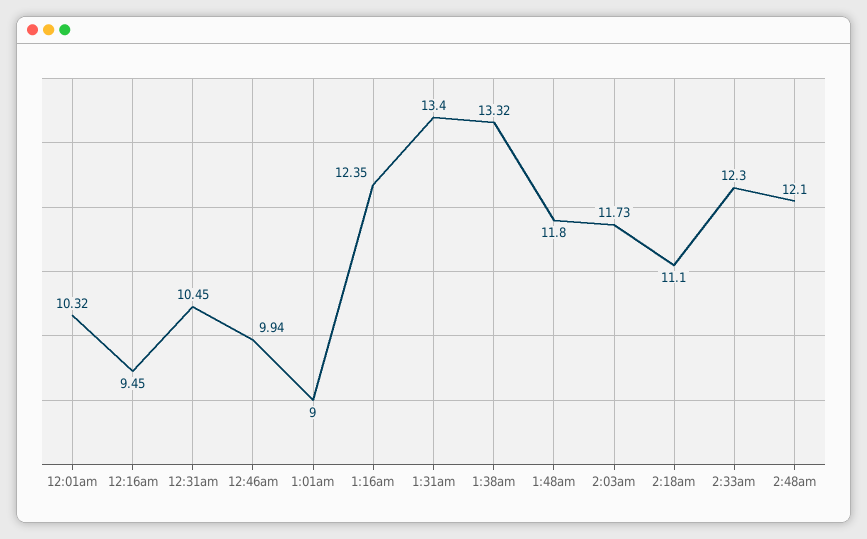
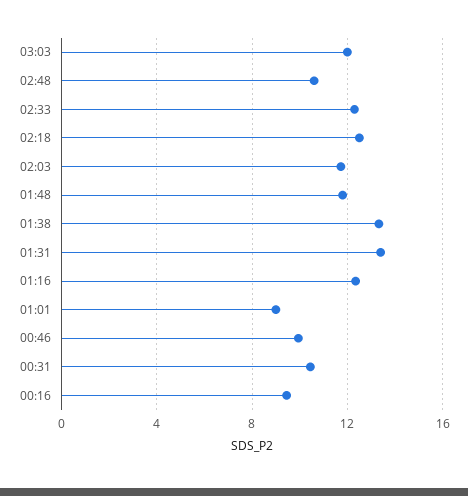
12:01am: 10.32 -> none
2:18am: 11.1 -> 12.5
2:48am: 12.1 -> 10.5
03:03: none -> 12

